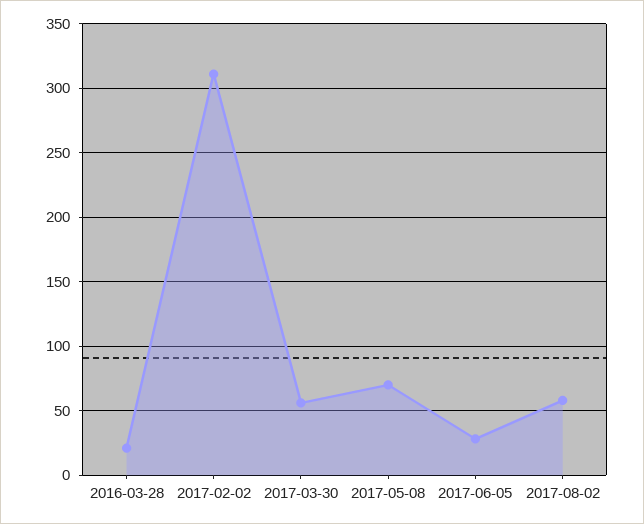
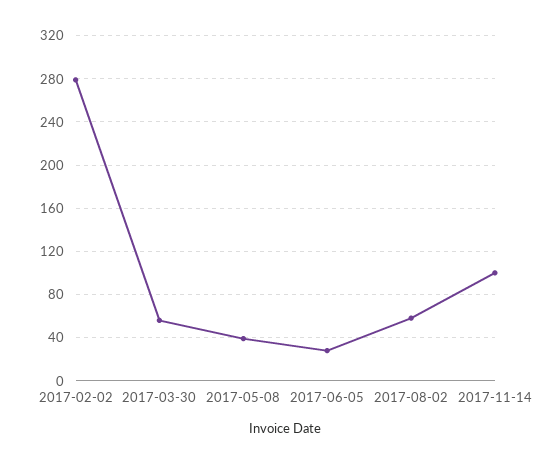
2016-03-28: 20 -> none
2017-02-02: 310 -> 280
2017-05-08: 70 -> 40
2017-11-14: none -> 100

